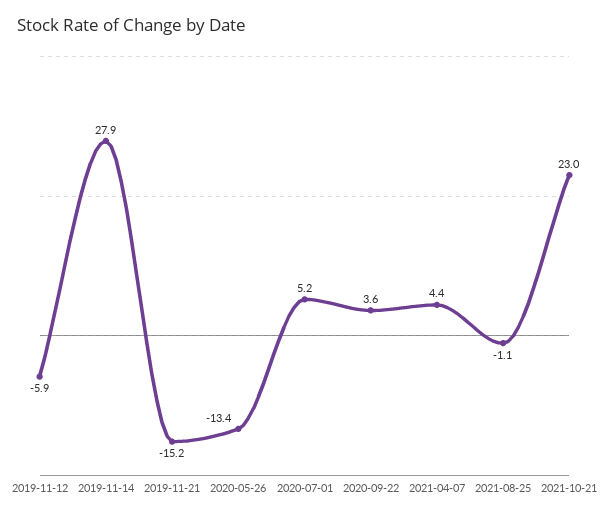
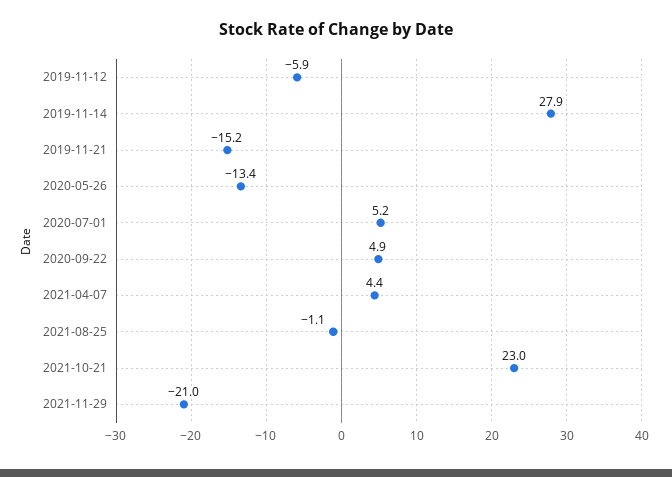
2020-09-22: 3.6 -> 4.9
2021-11-29: none -> -21

